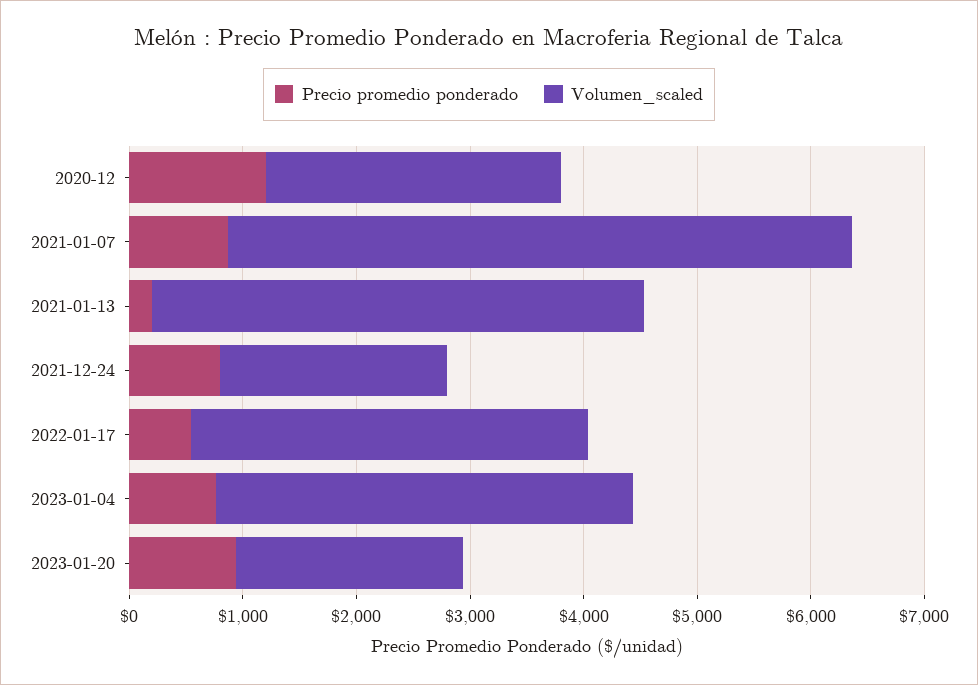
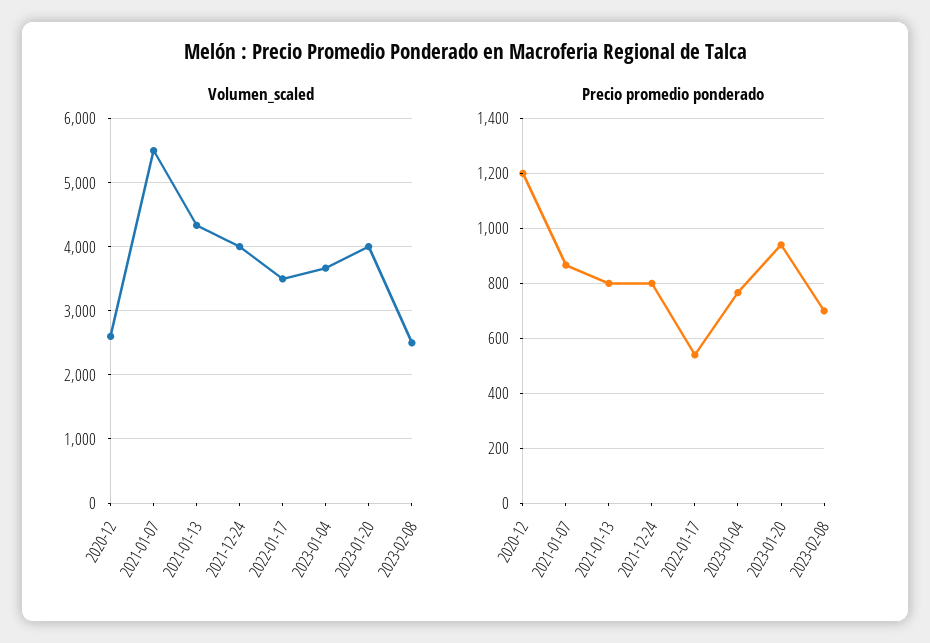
Precio promedio ponderado, 2021-01-13: 200 -> 800
Volumen_scaled, 2021-12-24: 2000 -> 4000
Volumen_scaled, 2023-01-20: 2000 -> 4000
Volumen_scaled, 2023-02-08: none -> 2500
Precio promedio ponderado, 2023-02-08: none -> 700

